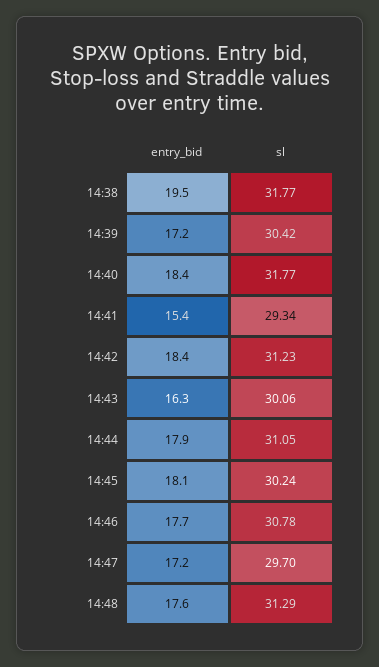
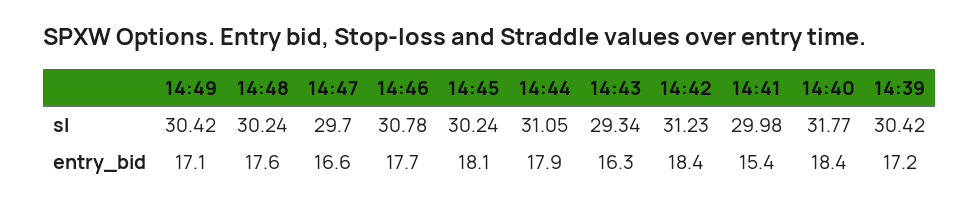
entry_bid, 14:38: 19.5 -> none
sl, 14:38: 31.77 -> none
sl, 14:41: 29.34 -> 29.98
sl, 14:43: 30.06 -> 29.34
entry_bid, 14:47: 17.2 -> 16.6
sl, 14:48: 31.29 -> 30.24
sl, 14:49: none -> 30.42
entry_bid, 14:49: none -> 17.1

